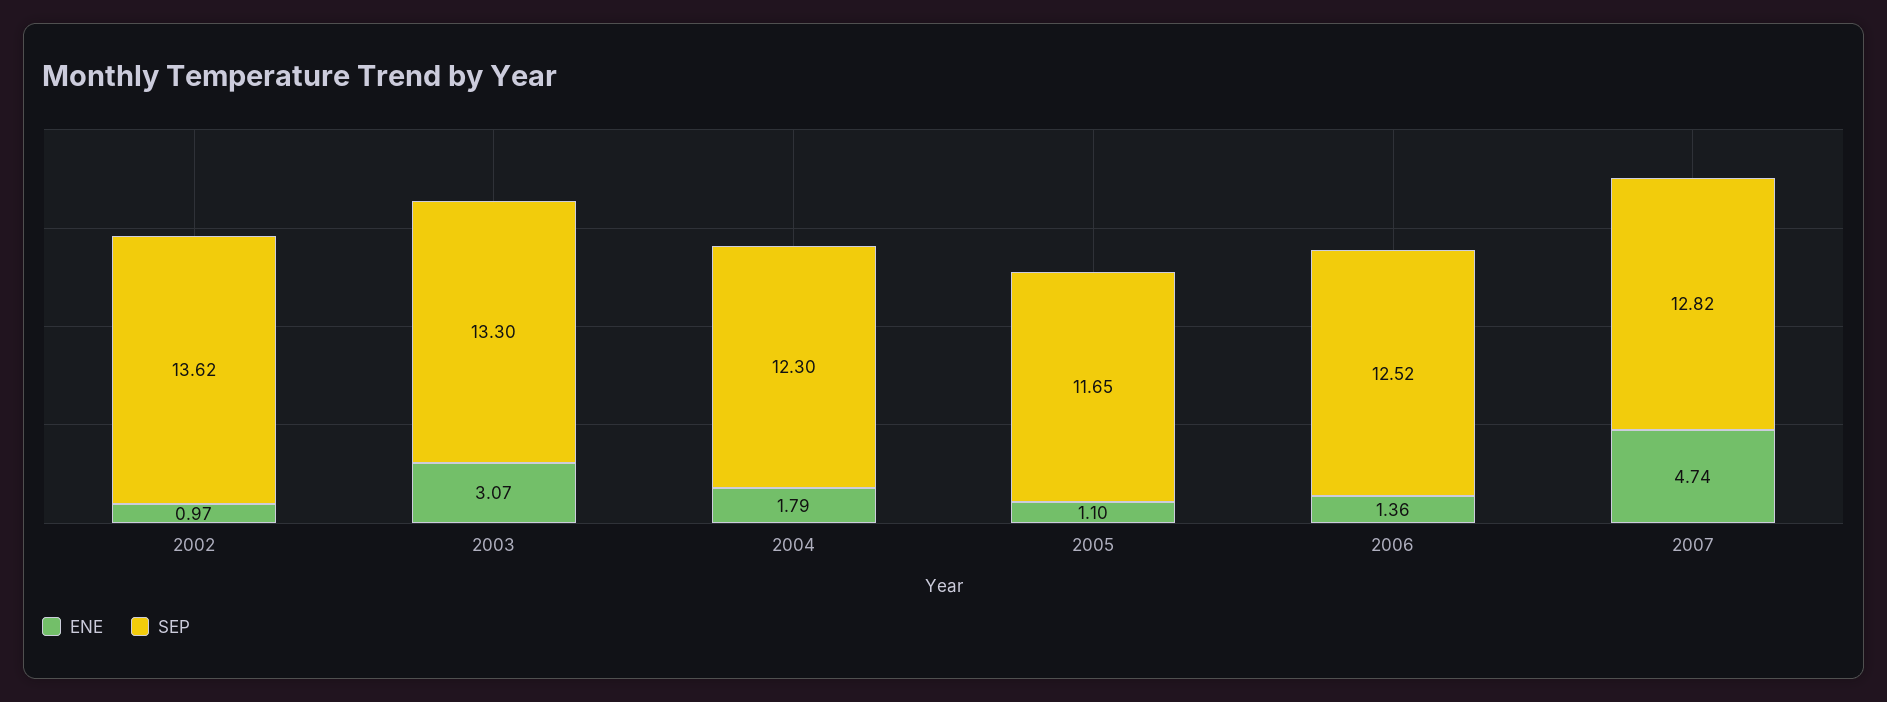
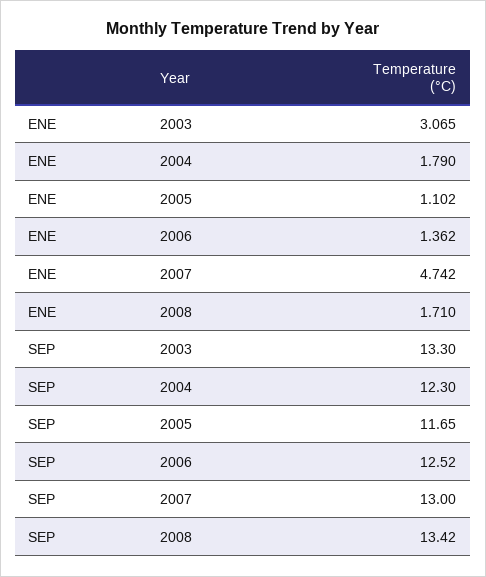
ENE, 2002: 0.97 -> none
SEP, 2002: 13.62 -> none
SEP, 2007: 12.82 -> 13
ENE, 2008: none -> 1.71
SEP, 2008: none -> 13.42

